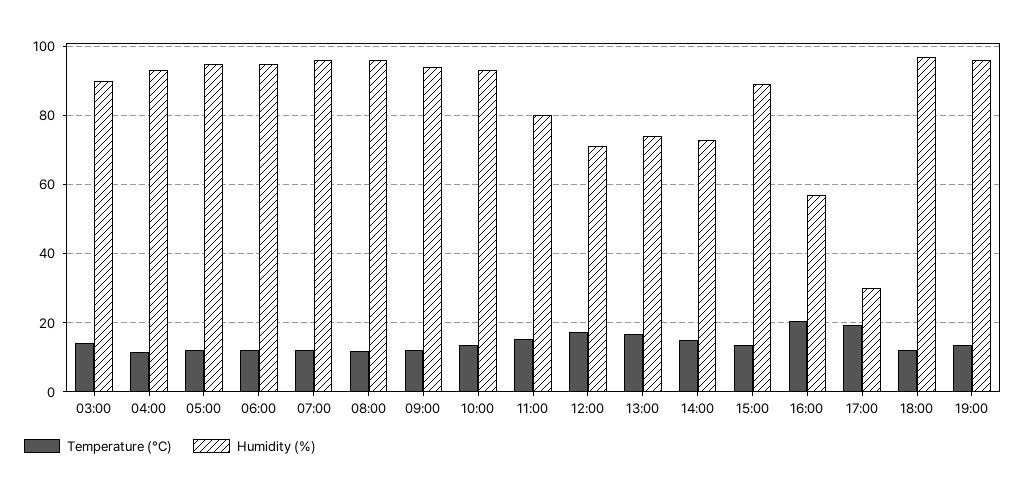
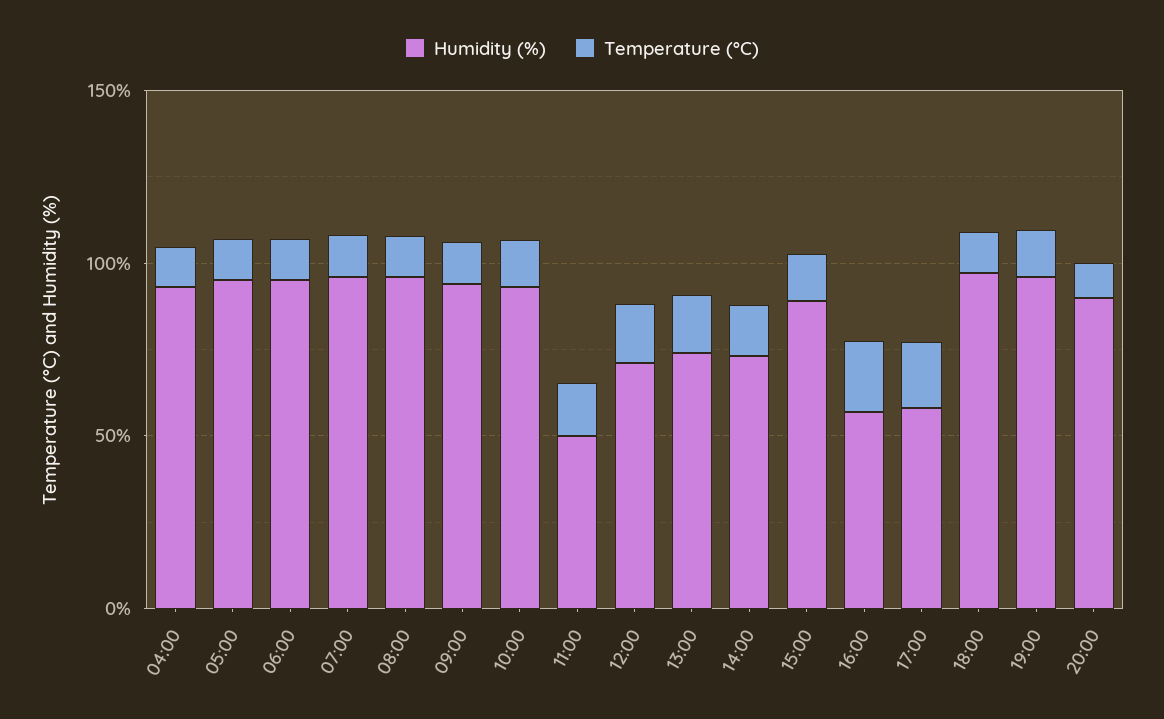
Temperature (°C), 03:00: 14 -> none
Humidity (%), 03:00: 90 -> none
Humidity (%), 11:00: 80 -> 50
Humidity (%), 17:00: 30 -> 60
Humidity (%), 20:00: none -> 90
Temperature (°C), 20:00: none -> 10

